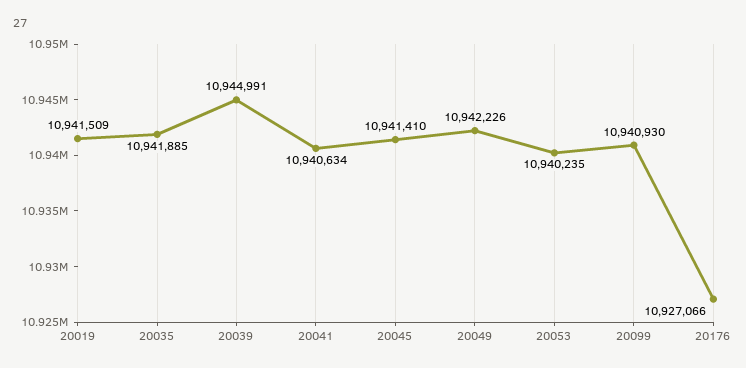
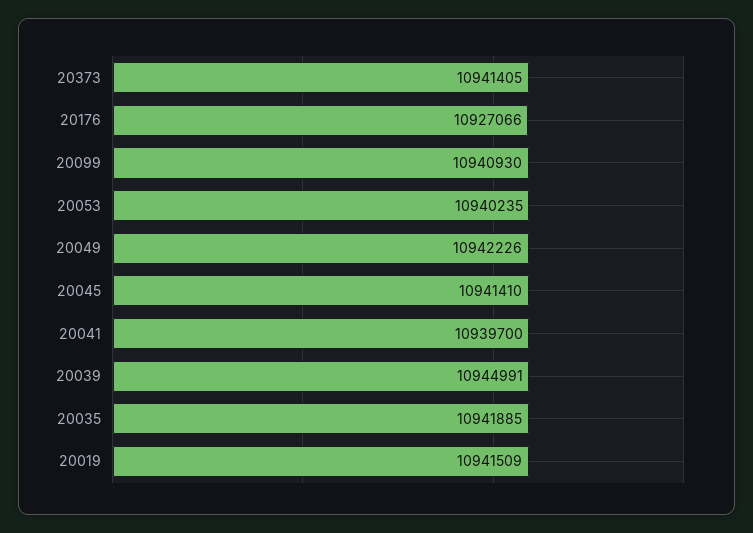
20041: 10940634 -> 10939700
20373: none -> 10941405

